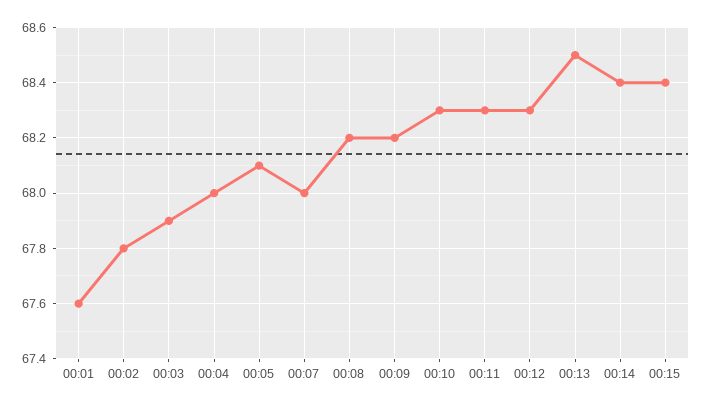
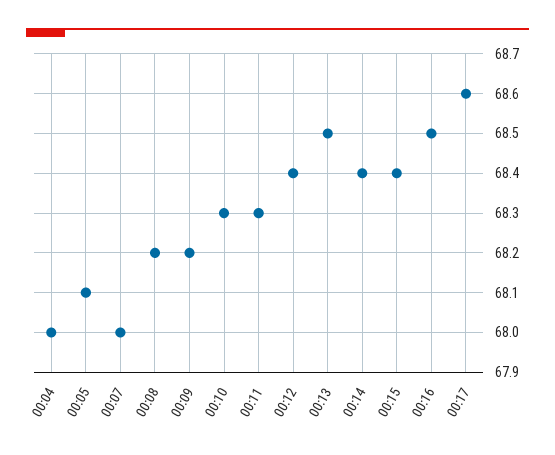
00:01: 67.6 -> none
00:02: 67.8 -> none
00:03: 67.9 -> none
00:12: 68.3 -> 68.4
00:16: none -> 68.5
00:17: none -> 68.6

